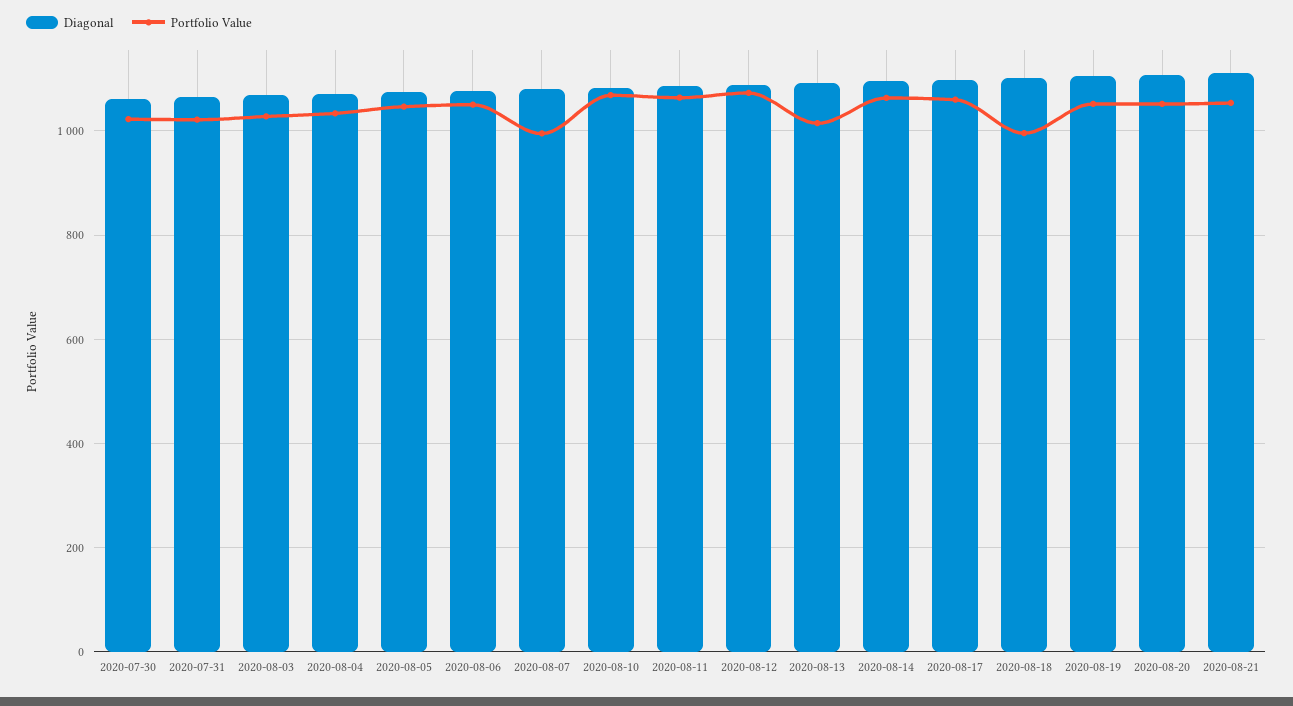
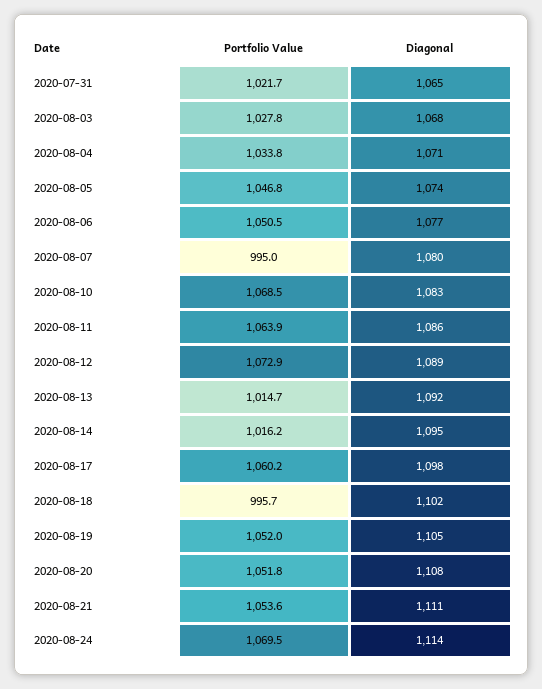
Diagonal, 2020-07-30: 1060 -> none
Portfolio Value, 2020-07-30: 1020 -> none
Portfolio Value, 2020-08-14: 1060 -> 1016.2
Portfolio Value, 2020-08-24: none -> 1069.5
Diagonal, 2020-08-24: none -> 1114

